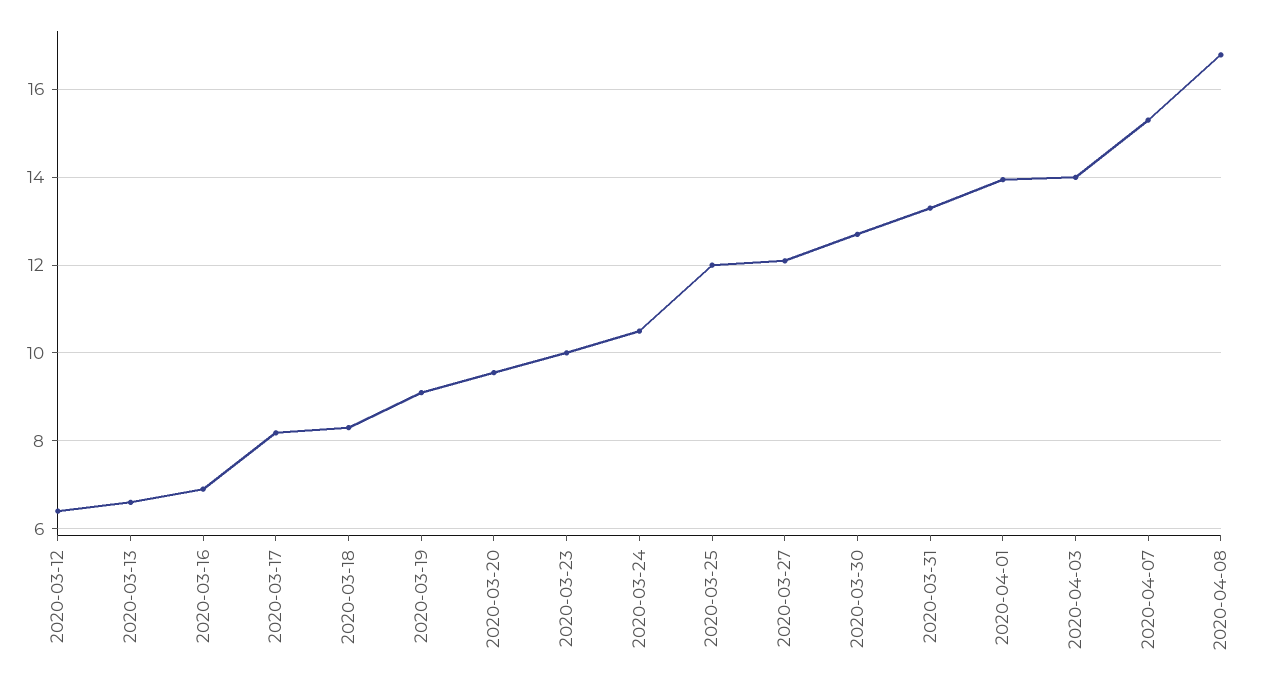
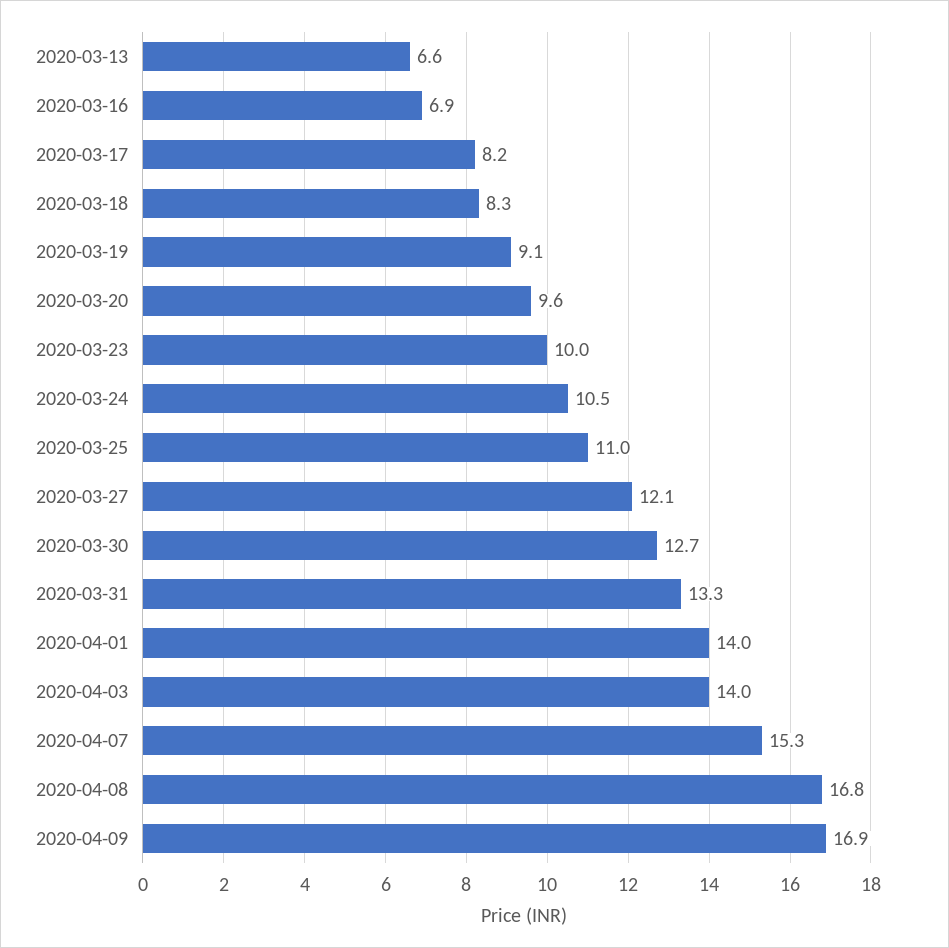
2020-03-12: 6.4 -> none
2020-03-25: 12 -> 11
2020-04-09: none -> 16.9

